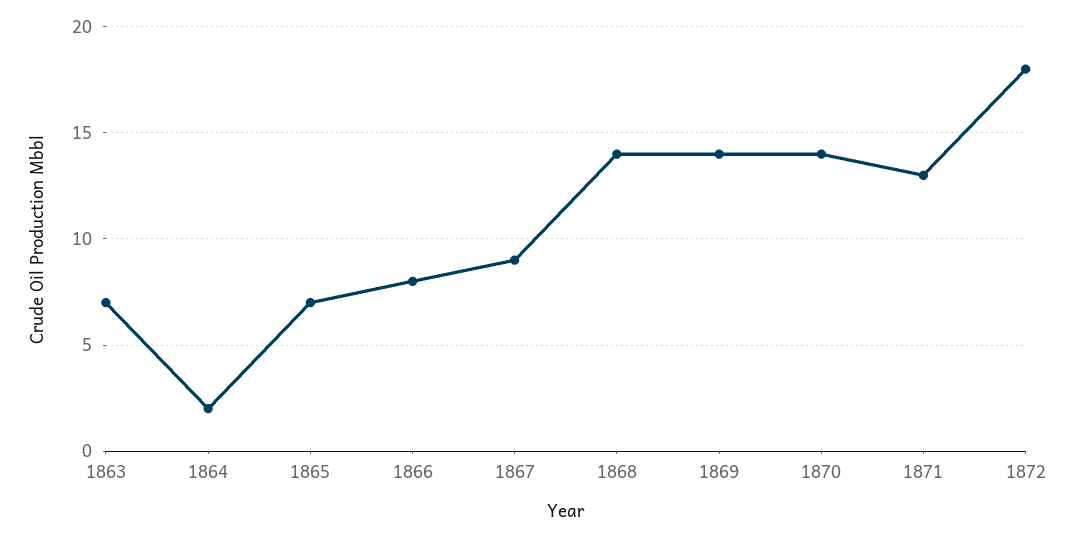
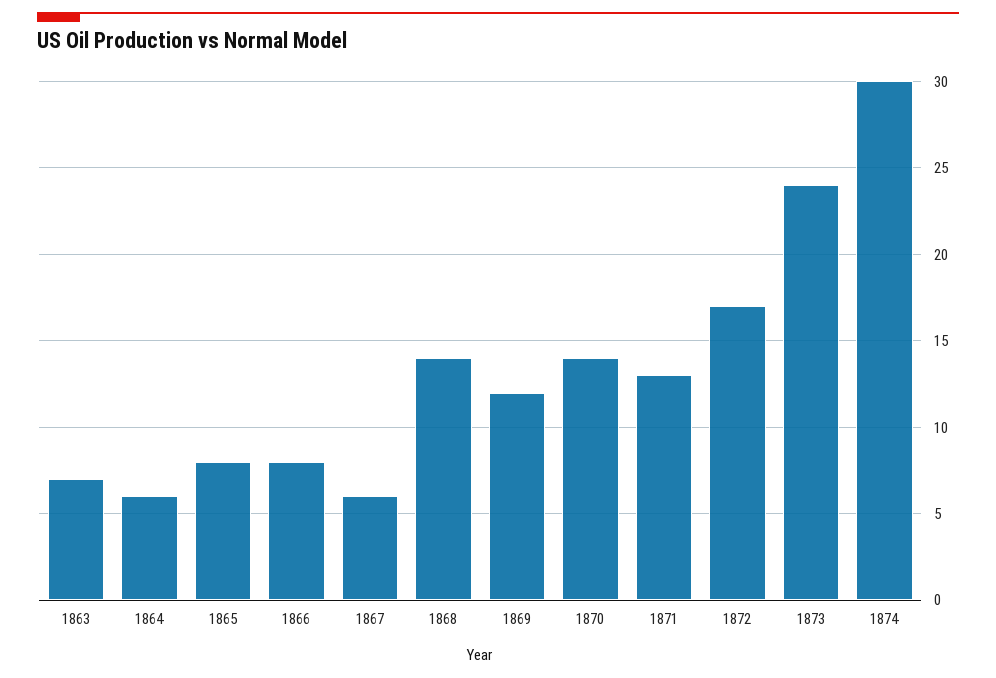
1864: 2 -> 6
1865: 7 -> 8
1867: 9 -> 6
1869: 14 -> 12
1872: 18 -> 17
1873: none -> 24
1874: none -> 30

